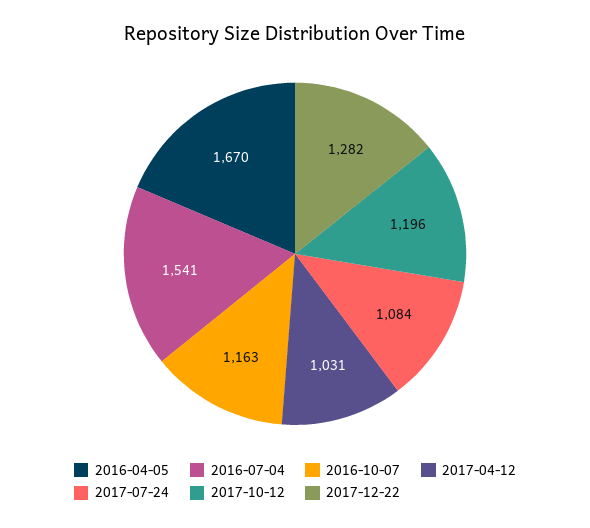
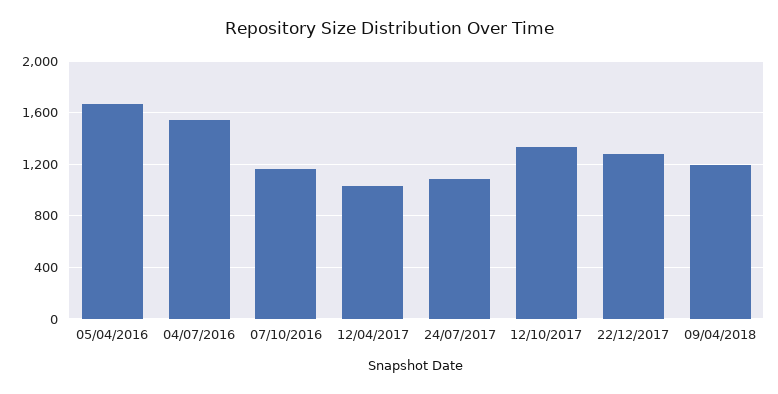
2017-10-12: 1196 -> 1350
09/04/2018: none -> 1200

